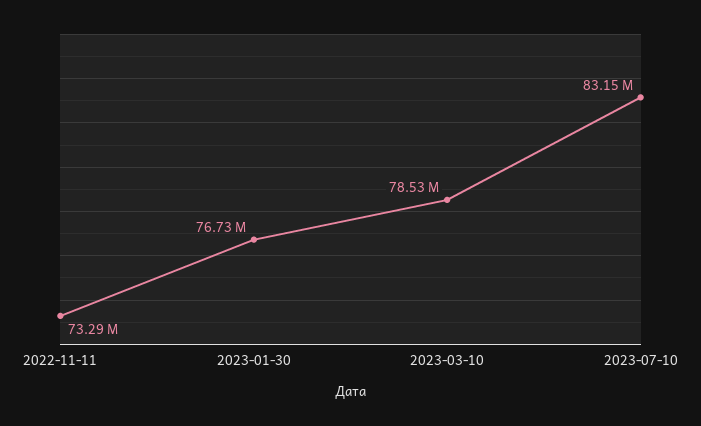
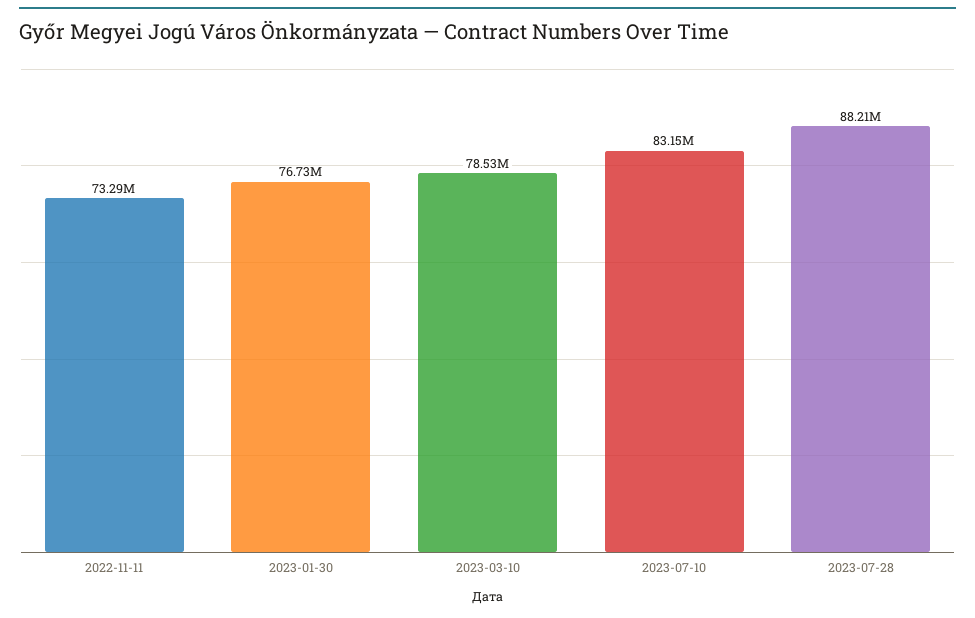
2023-07-28: none -> 88210000

